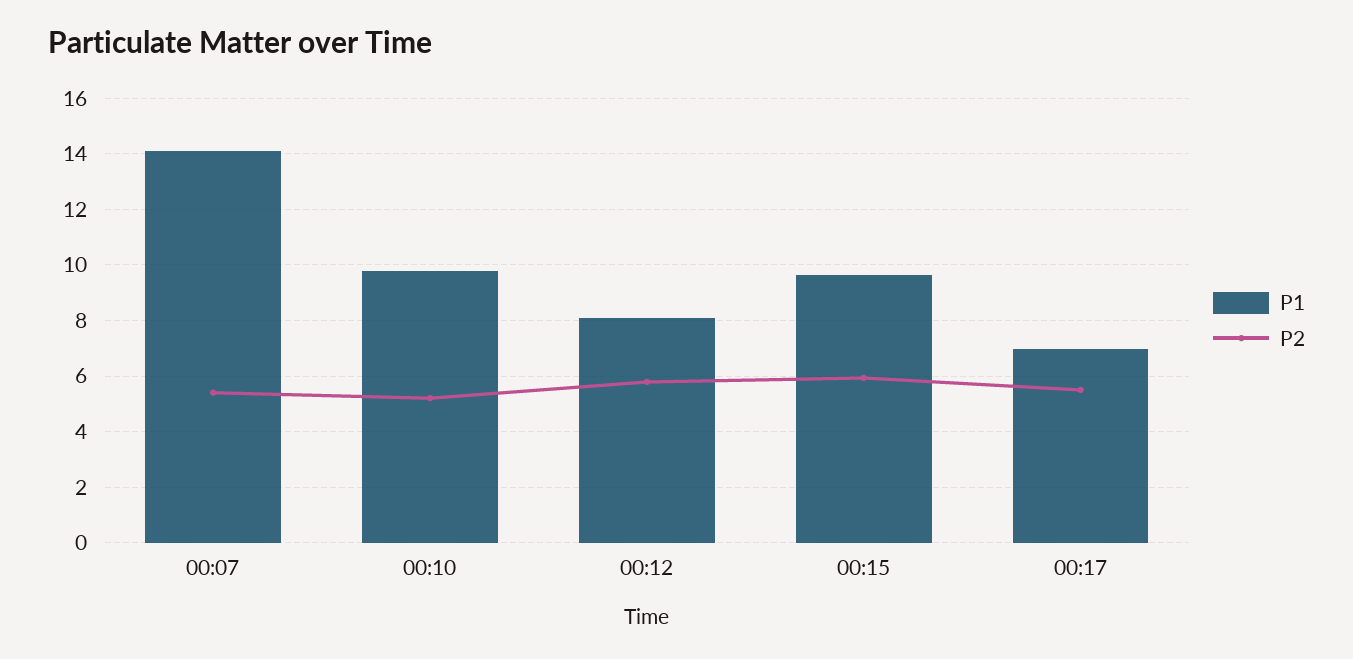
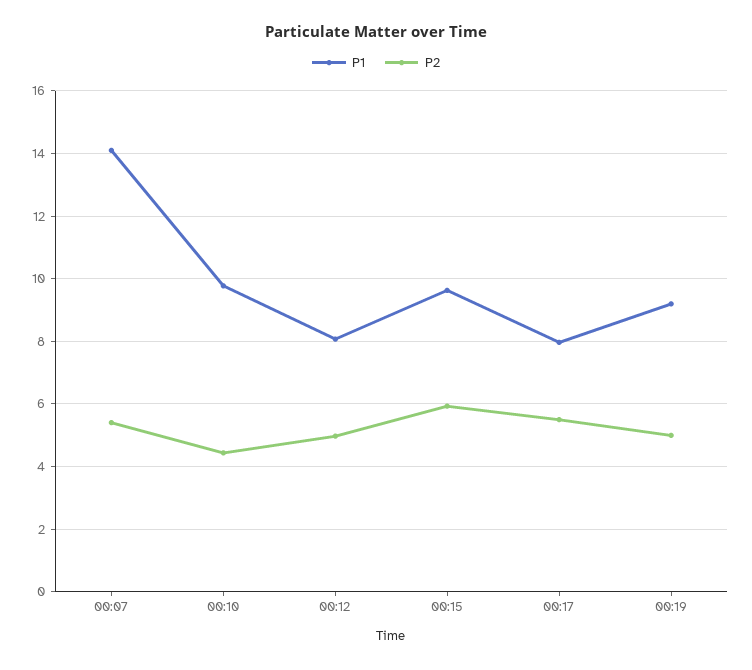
P2, 00:10: 5.25 -> 4.4
P2, 00:12: 5.75 -> 5
P1, 00:17: 7 -> 8
P1, 00:19: none -> 9.2
P2, 00:19: none -> 5

